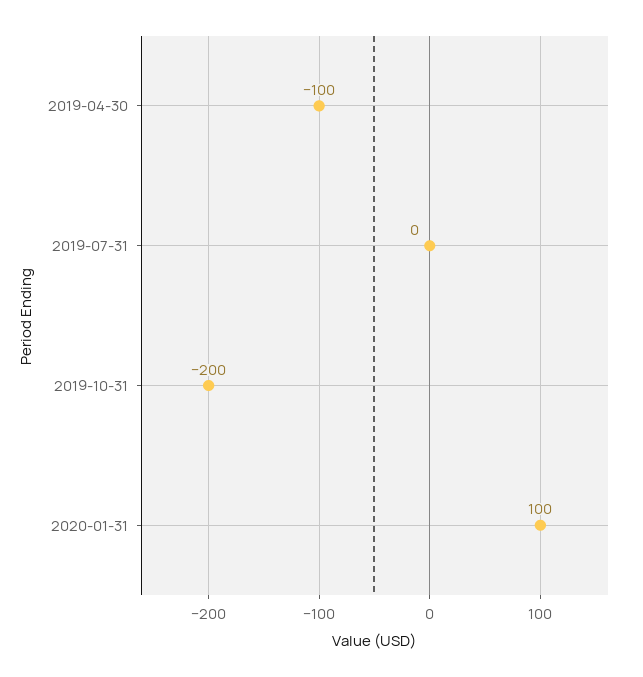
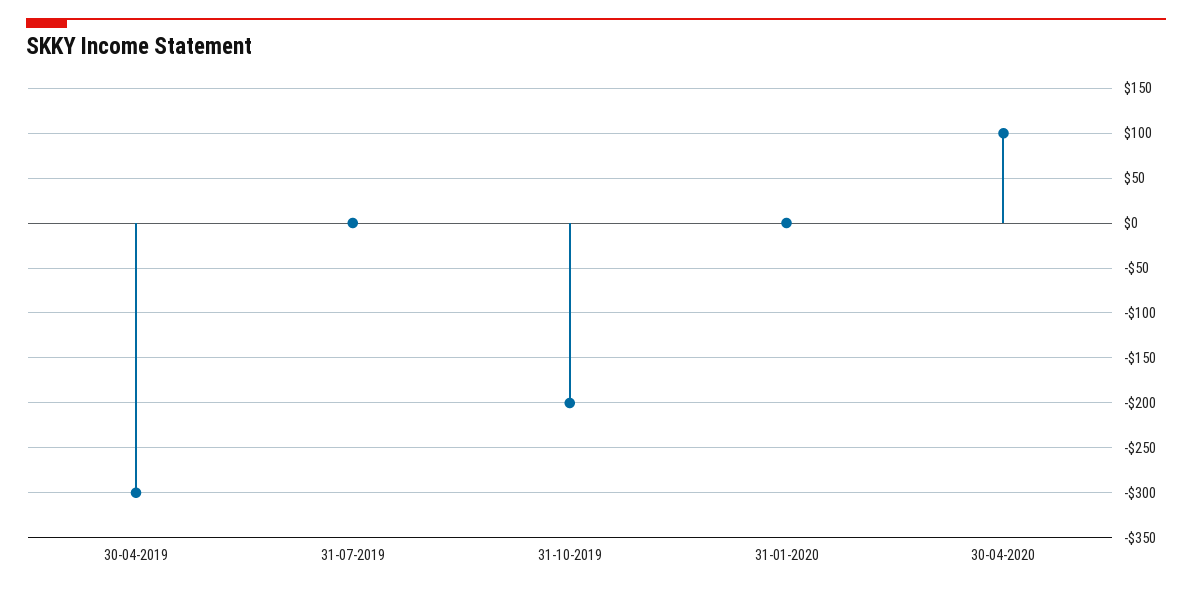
2019-04-30: -100 -> -300
2020-01-31: 100 -> 0
30-04-2020: none -> 100

